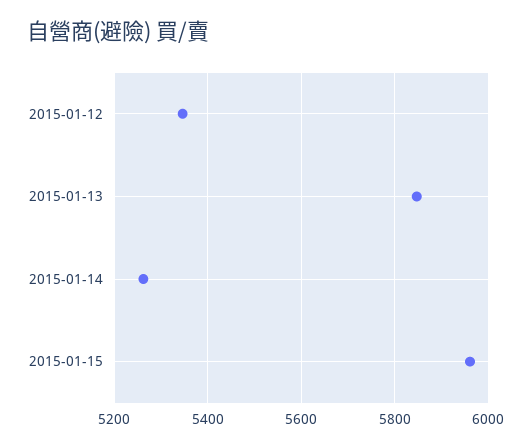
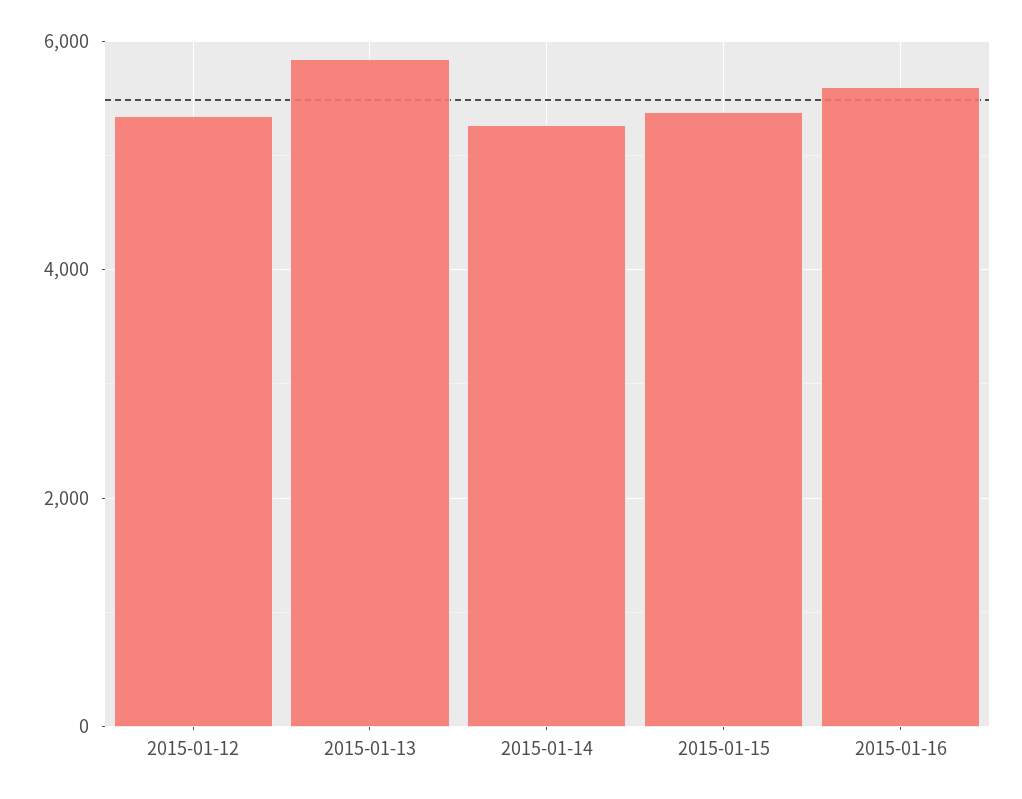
2015-01-15: 5960 -> 5400
2015-01-16: none -> 5600

